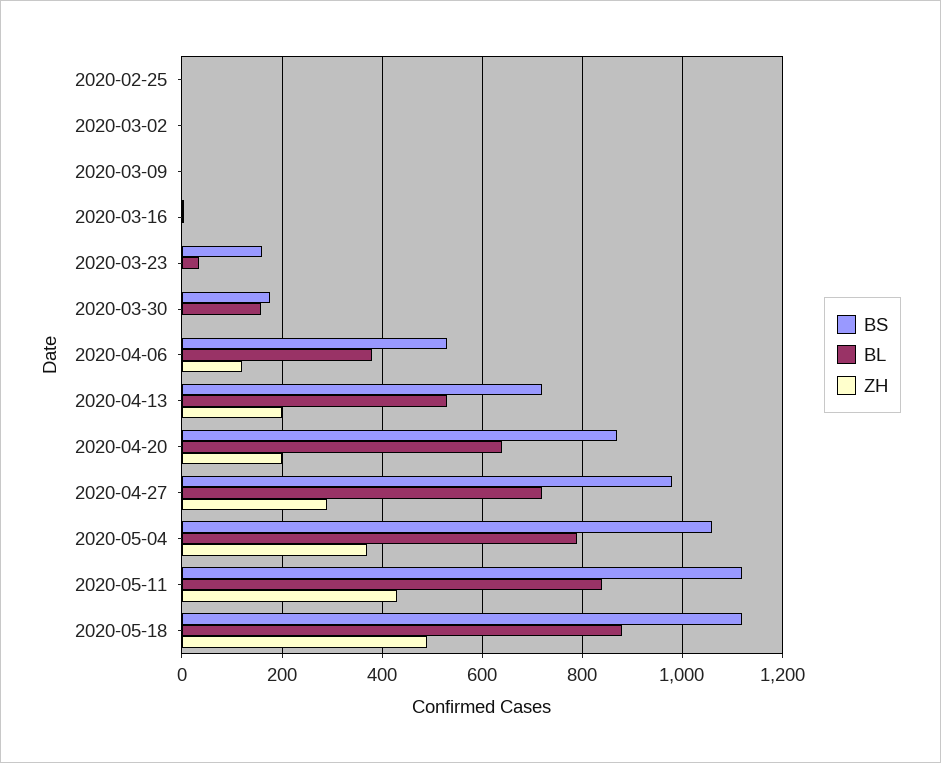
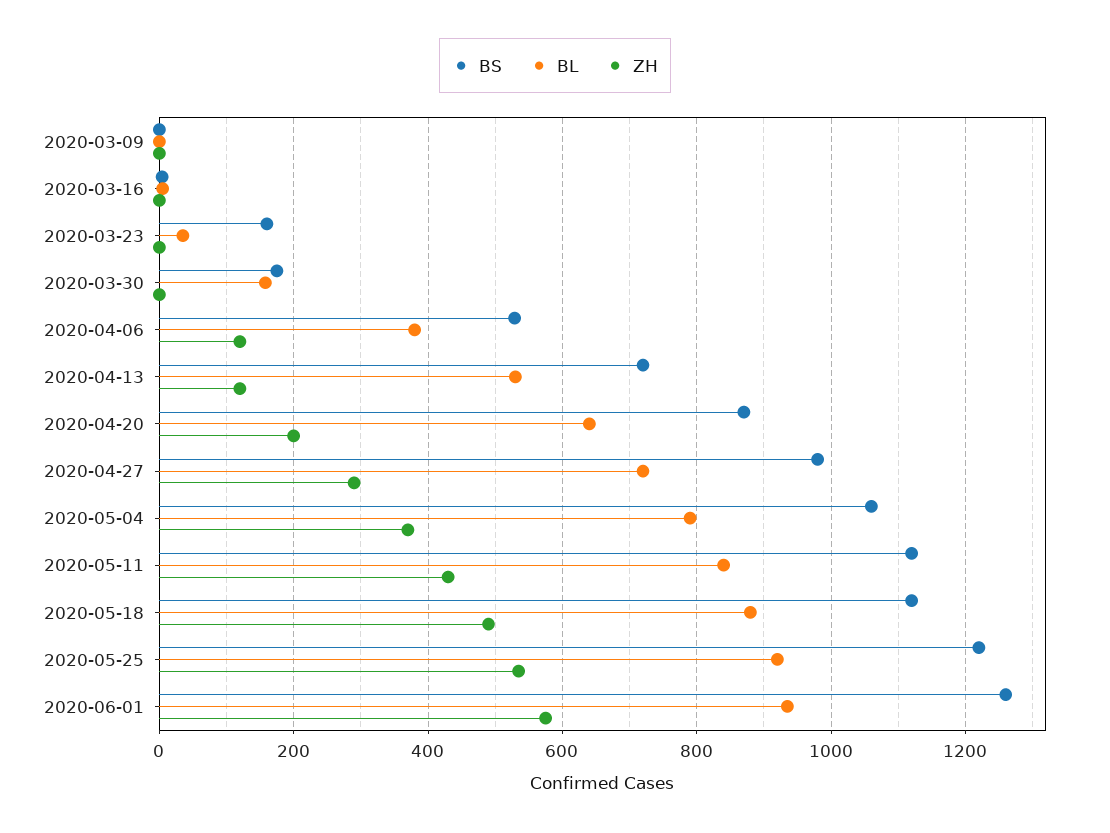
BS, 2020-02-25: 0 -> none
BL, 2020-02-25: 0 -> none
ZH, 2020-02-25: 0 -> none
BS, 2020-03-02: 0 -> none
BL, 2020-03-02: 0 -> none
ZH, 2020-03-02: 0 -> none
ZH, 2020-04-13: 200 -> 120
BS, 2020-05-25: none -> 1220
BL, 2020-05-25: none -> 920
ZH, 2020-05-25: none -> 540
BS, 2020-06-01: none -> 1260
BL, 2020-06-01: none -> 940
ZH, 2020-06-01: none -> 580

